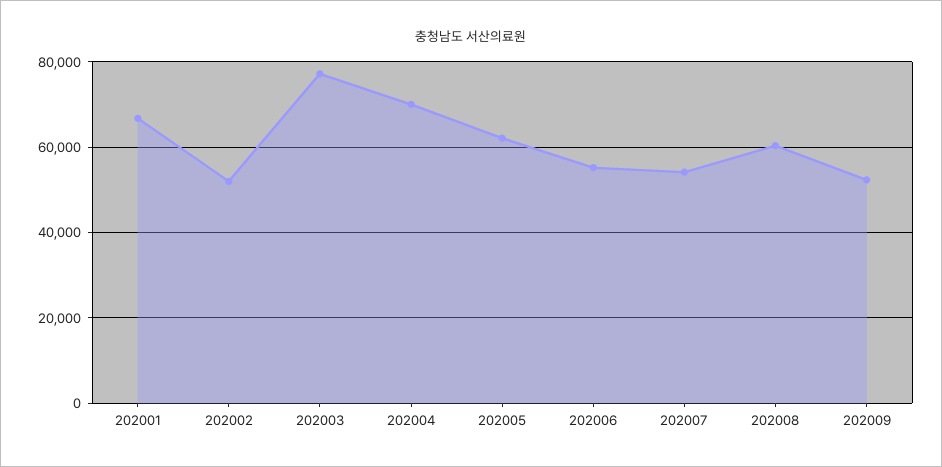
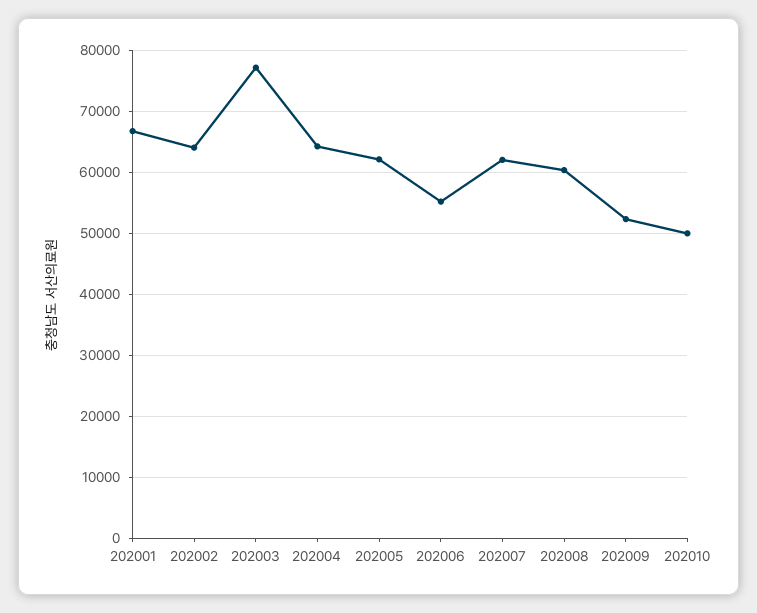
202002: 52000 -> 64000
202004: 70000 -> 64000
202007: 54000 -> 62000
202010: none -> 50000

